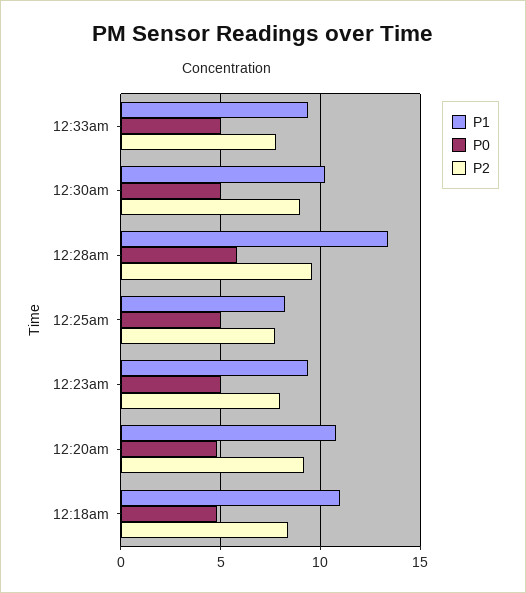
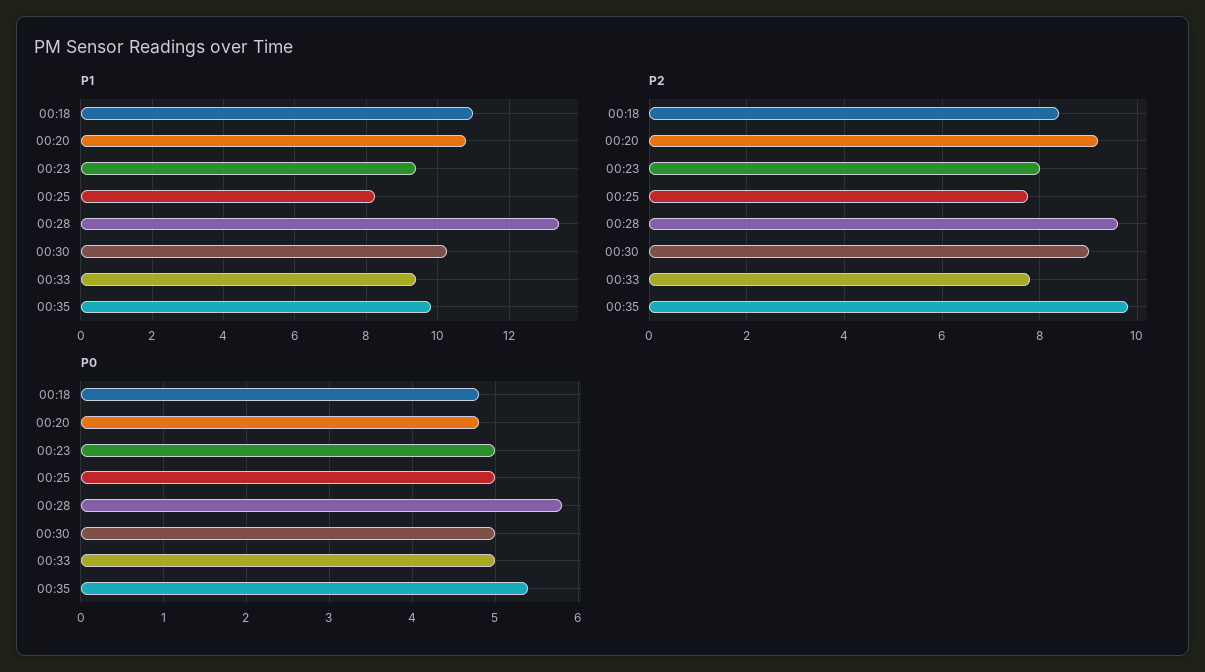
P1, 00:35: none -> 9.8
P2, 00:35: none -> 9.8
P0, 00:35: none -> 5.4

